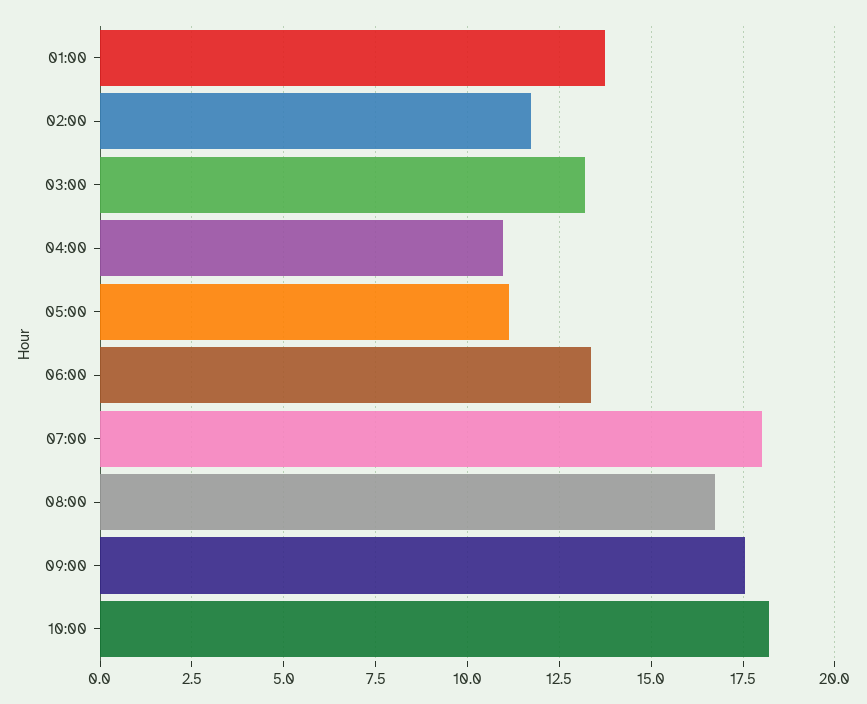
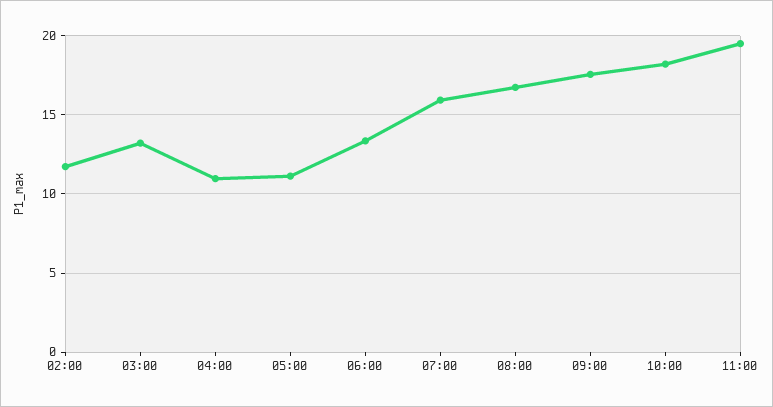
01:00: 13.75 -> none
07:00: 18 -> 16
11:00: none -> 19.5

